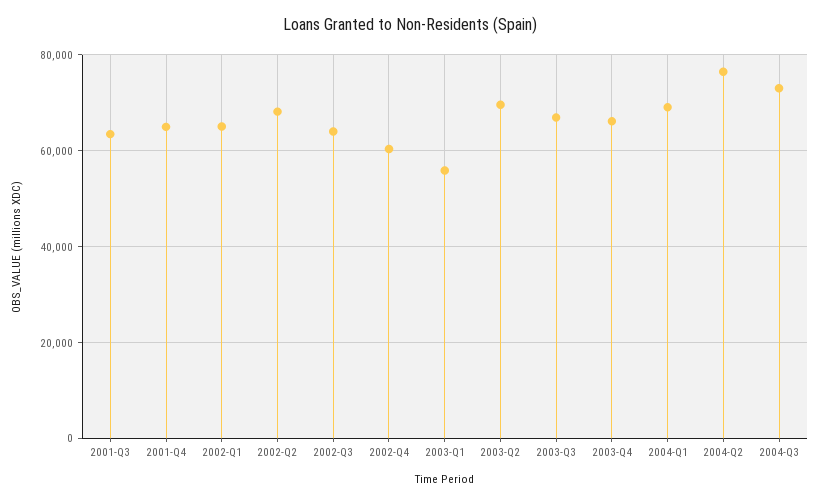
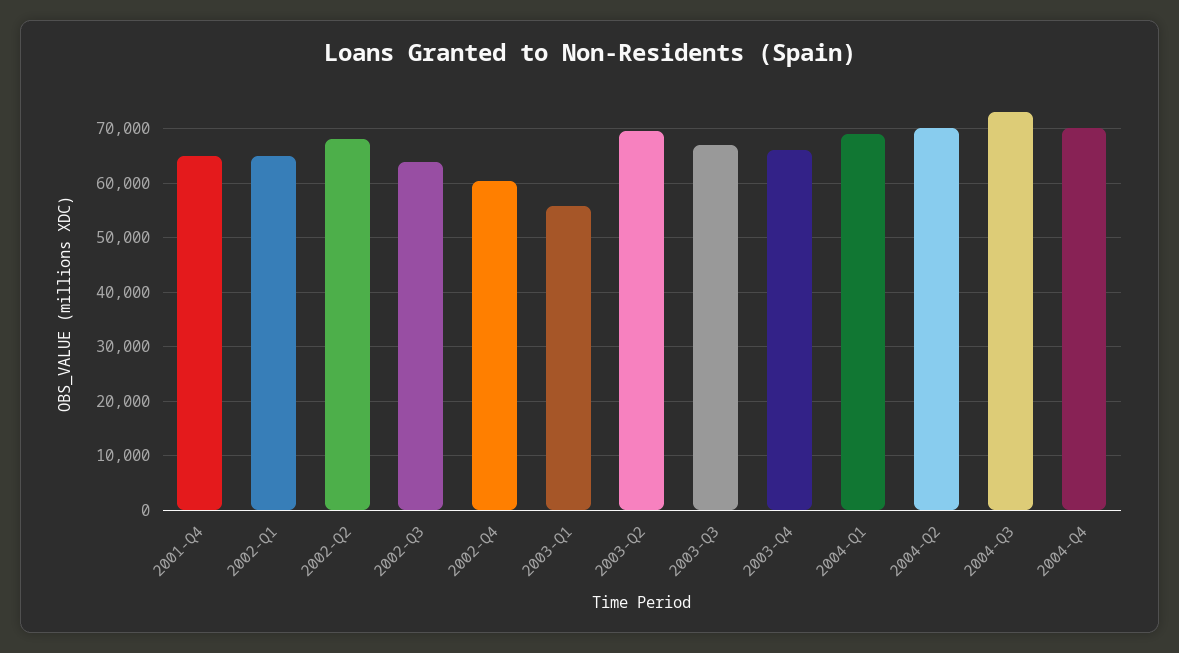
2001-Q3: 64000 -> none
2004-Q2: 76000 -> 70000
2004-Q4: none -> 70000

